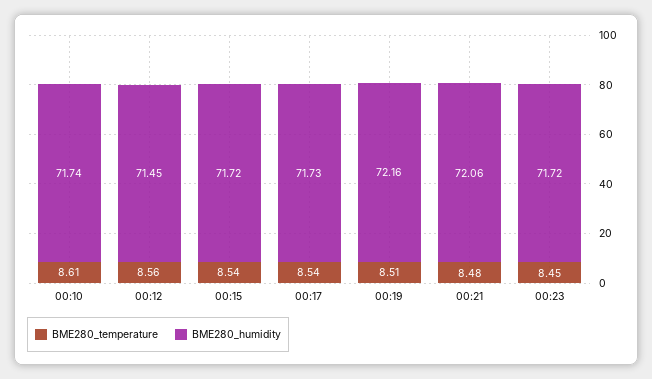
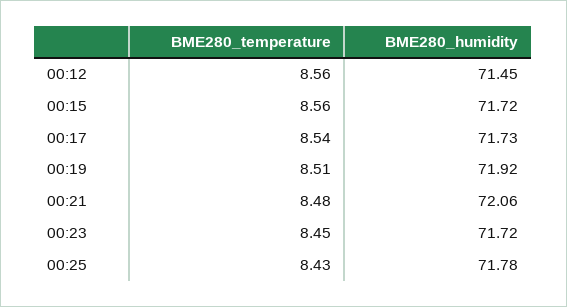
BME280_temperature, 00:10: 8.61 -> none
BME280_humidity, 00:10: 71.74 -> none
BME280_temperature, 00:15: 8.54 -> 8.56
BME280_humidity, 00:19: 72.16 -> 71.92
BME280_temperature, 00:25: none -> 8.43
BME280_humidity, 00:25: none -> 71.78

